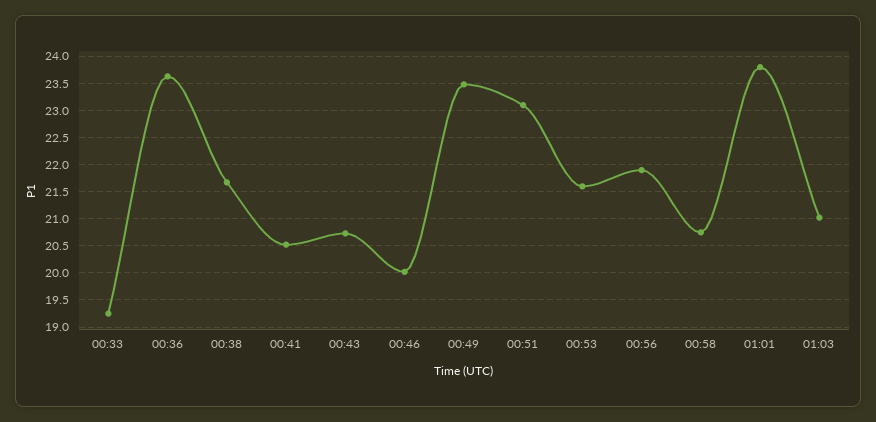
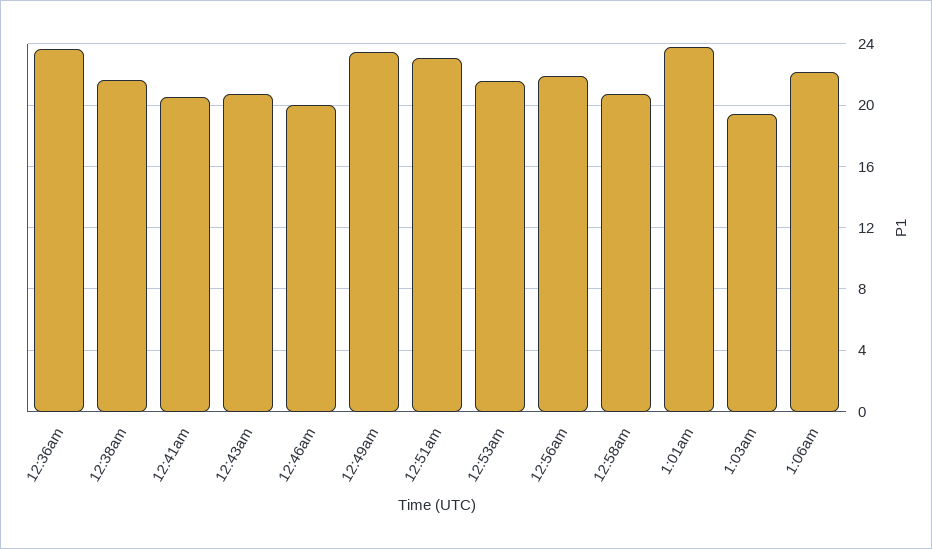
00:33: 19.25 -> none
01:03: 21 -> 19.5
1:06am: none -> 22

